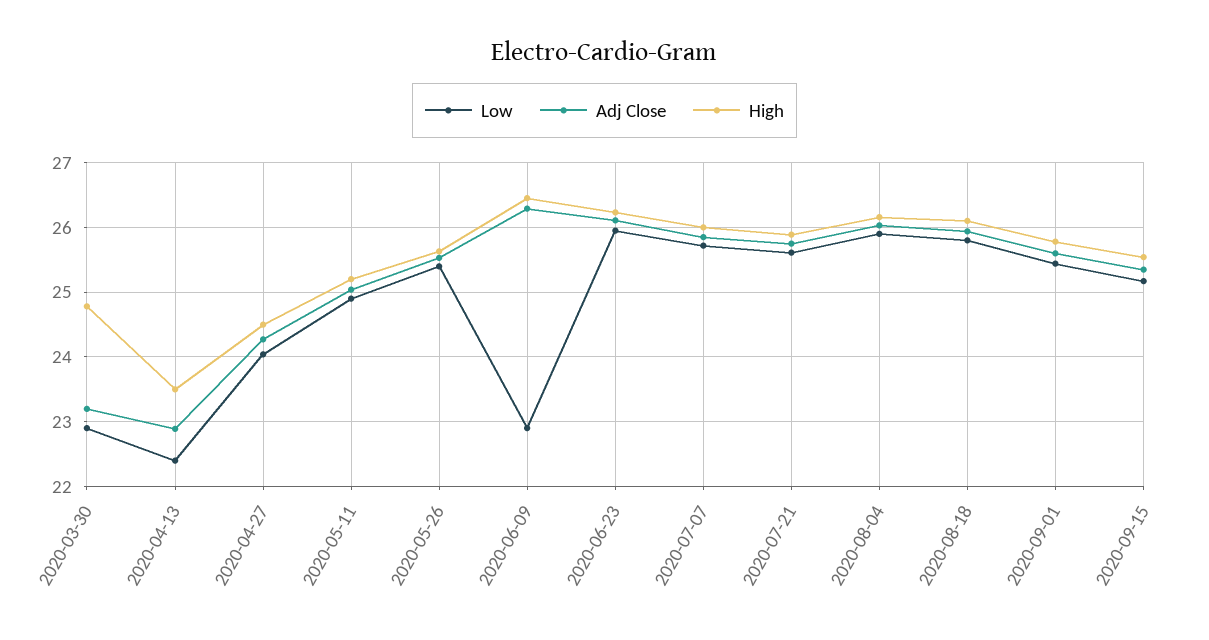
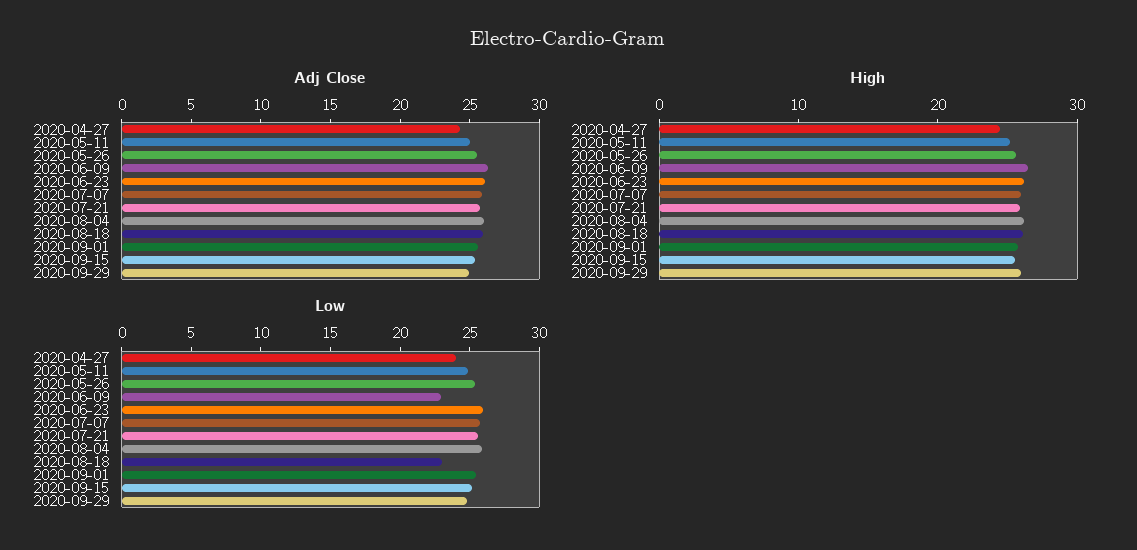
Low, 2020-03-30: 22.9 -> none
Adj Close, 2020-03-30: 23.2 -> none
High, 2020-03-30: 24.8 -> none
Low, 2020-04-13: 22.4 -> none
Adj Close, 2020-04-13: 22.9 -> none
High, 2020-04-13: 23.5 -> none
Low, 2020-08-18: 25.8 -> 23
Adj Close, 2020-09-29: none -> 25
High, 2020-09-29: none -> 26
Low, 2020-09-29: none -> 25

